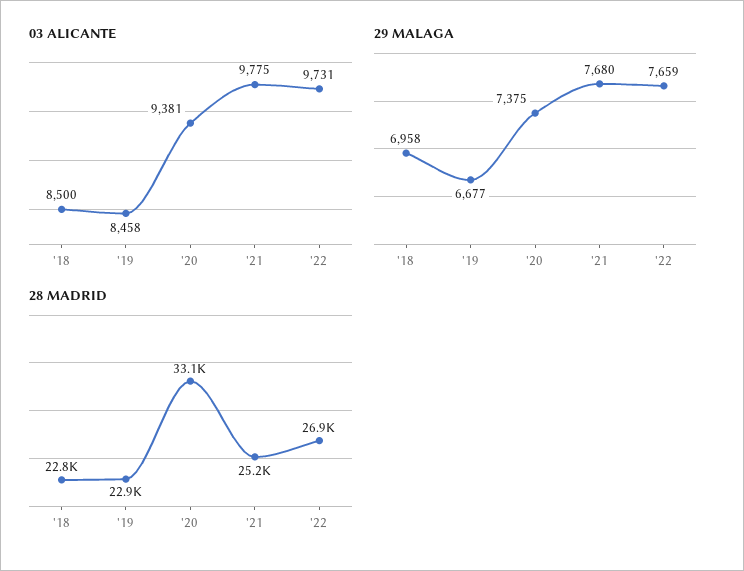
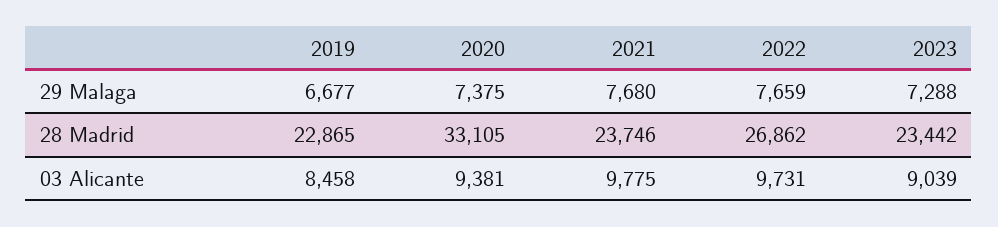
03 ALICANTE, '18: 8500 -> none
29 MALAGA, '18: 6958 -> none
28 MADRID, '18: 22800 -> none
28 MADRID, '21: 25200 -> 23746
29 MALAGA, 2023: none -> 7288
28 MADRID, 2023: none -> 23442
03 ALICANTE, 2023: none -> 9039

